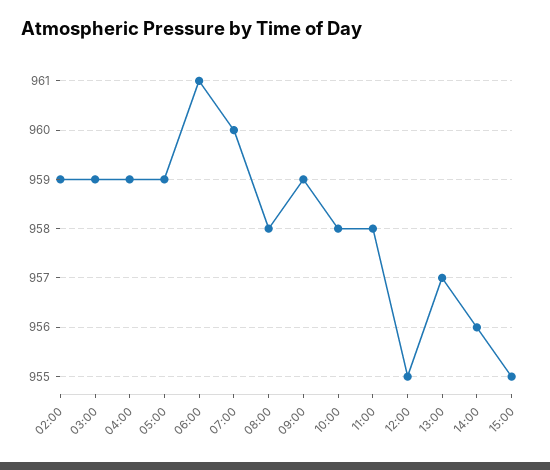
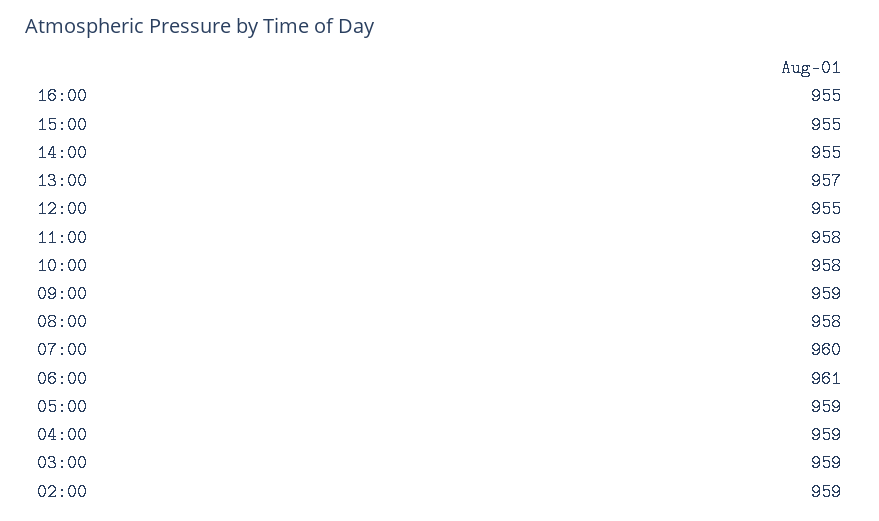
14:00: 956 -> 955
16:00: none -> 955

